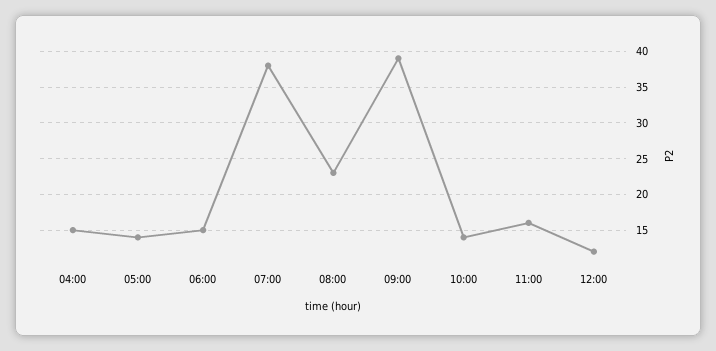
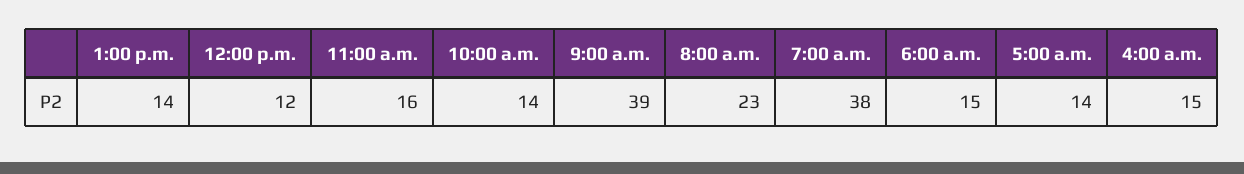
1:00 p.m.: none -> 14

